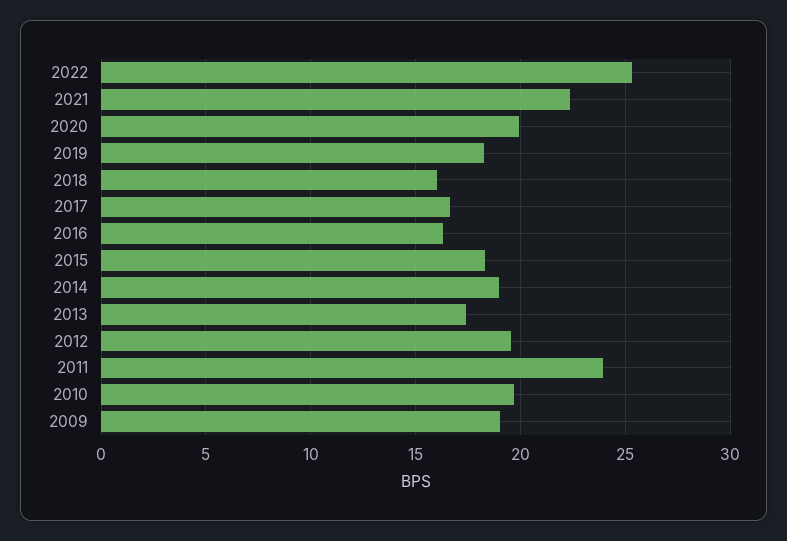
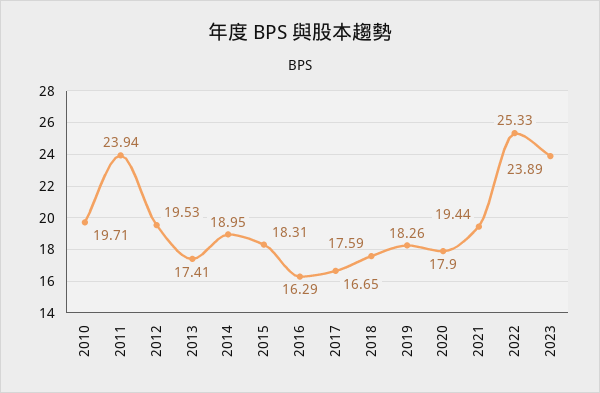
2021: 22.5 -> 19.44
2020: 20 -> 17.9
2018: 16 -> 17.59
2009: 19 -> none
2023: none -> 23.89

